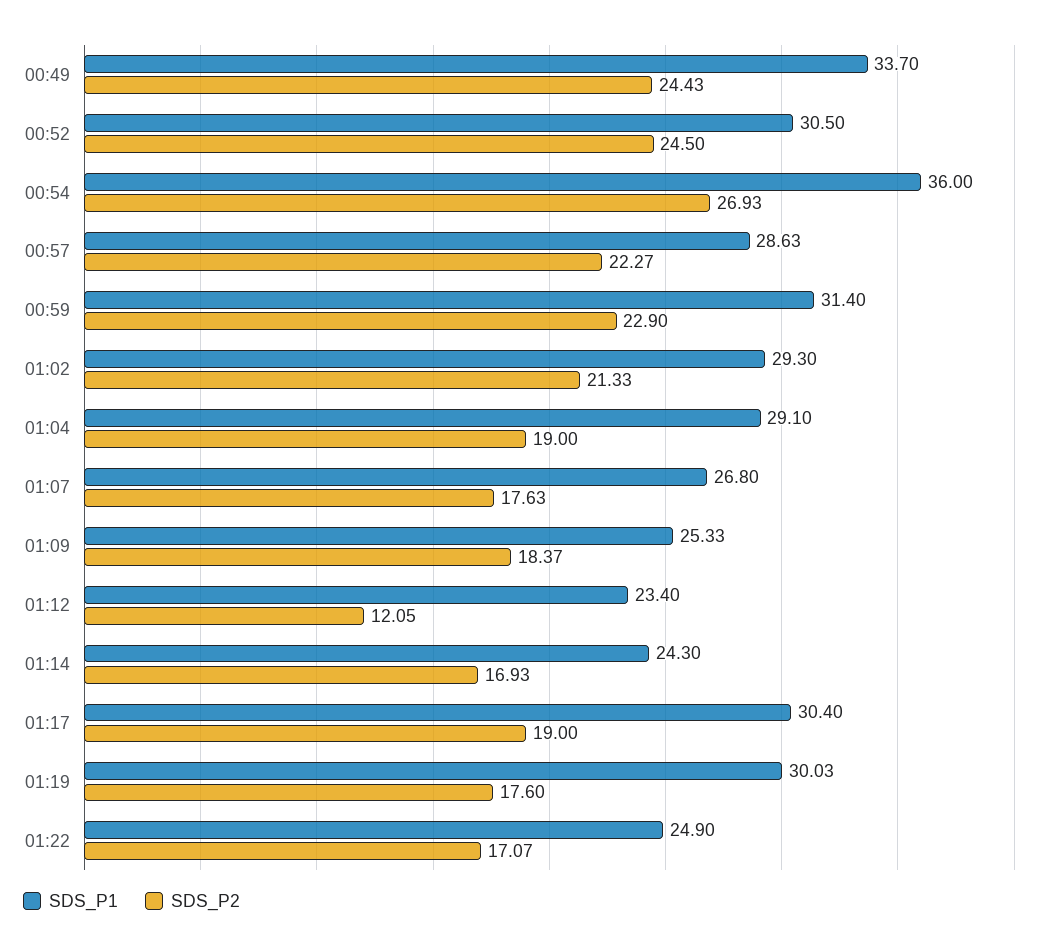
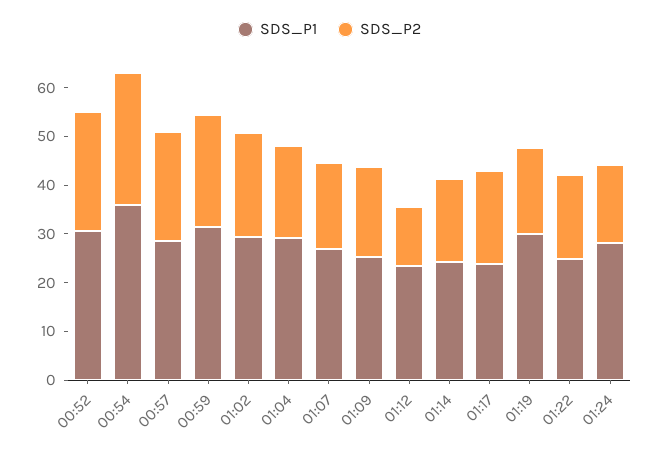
SDS_P1, 00:49: 33.7 -> none
SDS_P2, 00:49: 24.43 -> none
SDS_P1, 01:17: 30.4 -> 24
SDS_P1, 01:24: none -> 28
SDS_P2, 01:24: none -> 16

